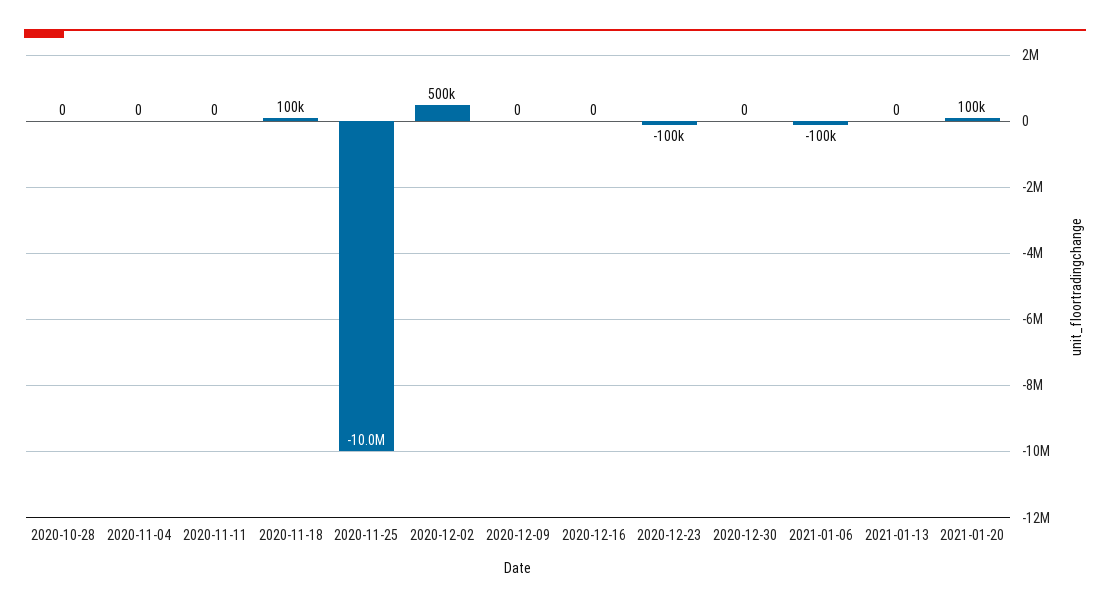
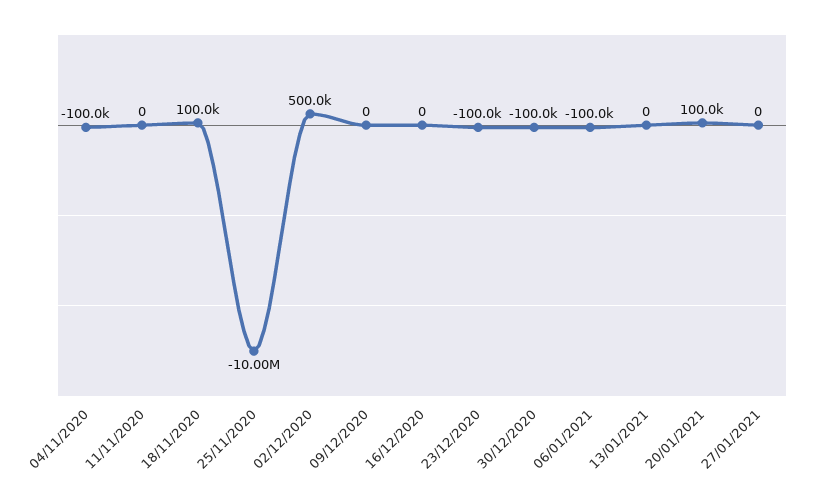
2020-10-28: 0 -> none
2020-11-04: 0 -> -100000
2020-12-30: 0 -> -100000
27/01/2021: none -> 0

